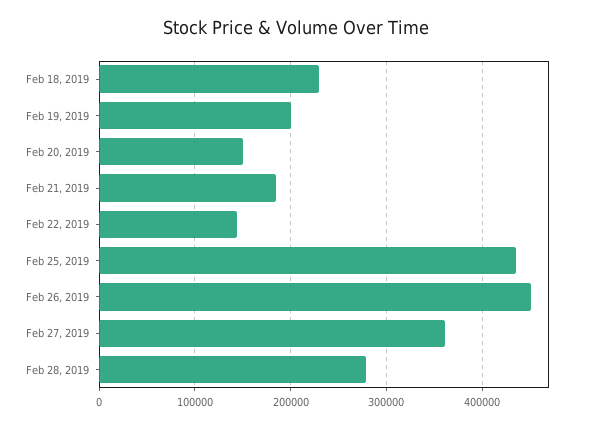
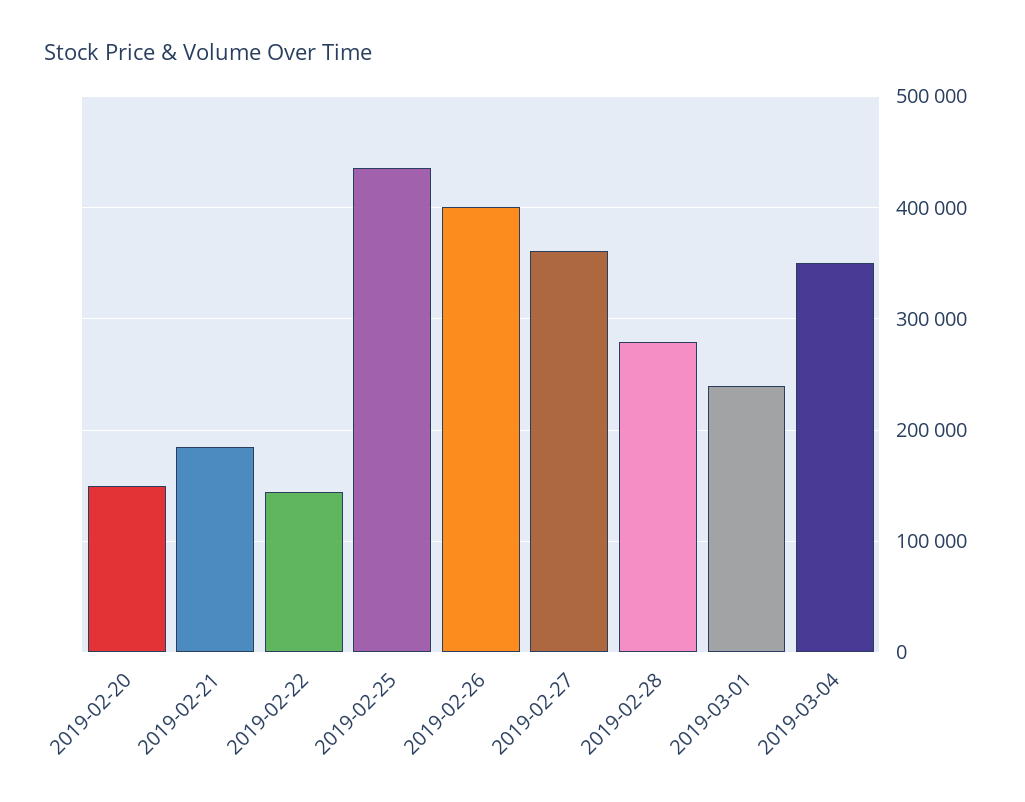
Feb 18, 2019: 230000 -> none
Feb 19, 2019: 200000 -> none
Feb 26, 2019: 450000 -> 400000
2019-03-01: none -> 240000
2019-03-04: none -> 350000

